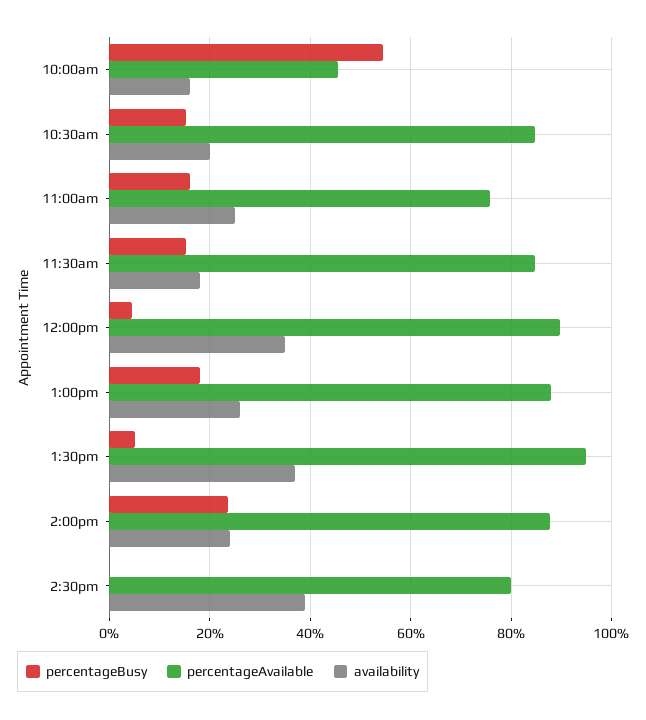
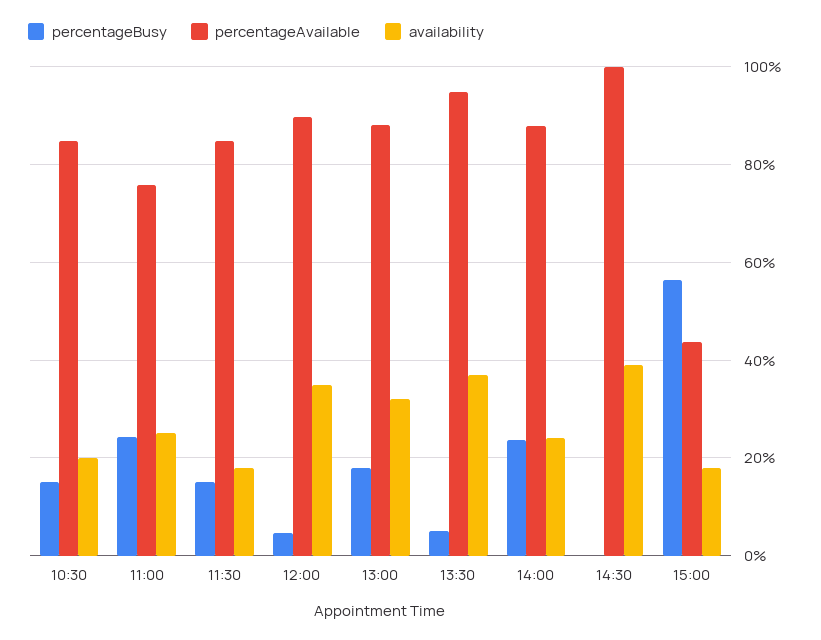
percentageBusy, 10:00am: 54 -> none
percentageAvailable, 10:00am: 46 -> none
availability, 10:00am: 16 -> none
percentageBusy, 11:00am: 16 -> 24
availability, 1:00pm: 26 -> 32
percentageAvailable, 2:30pm: 80 -> 100
percentageBusy, 15:00: none -> 56
percentageAvailable, 15:00: none -> 44
availability, 15:00: none -> 18

